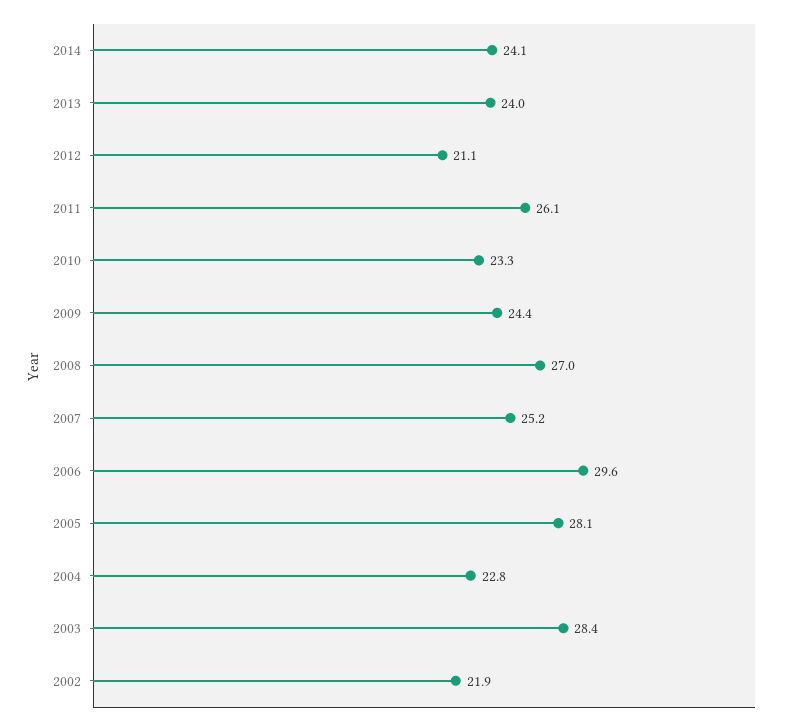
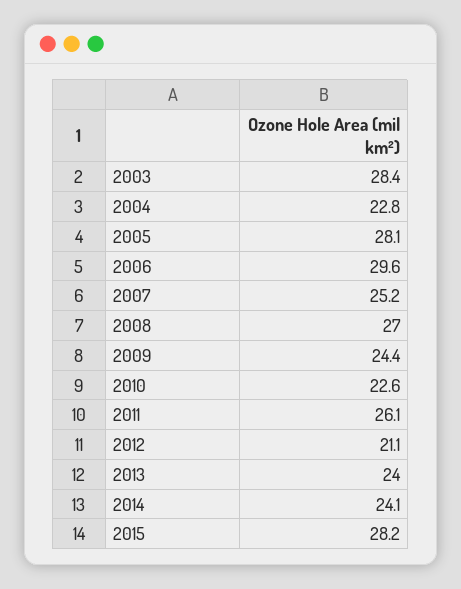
2010: 23.3 -> 22.6
2002: 21.9 -> none
2015: none -> 28.2

